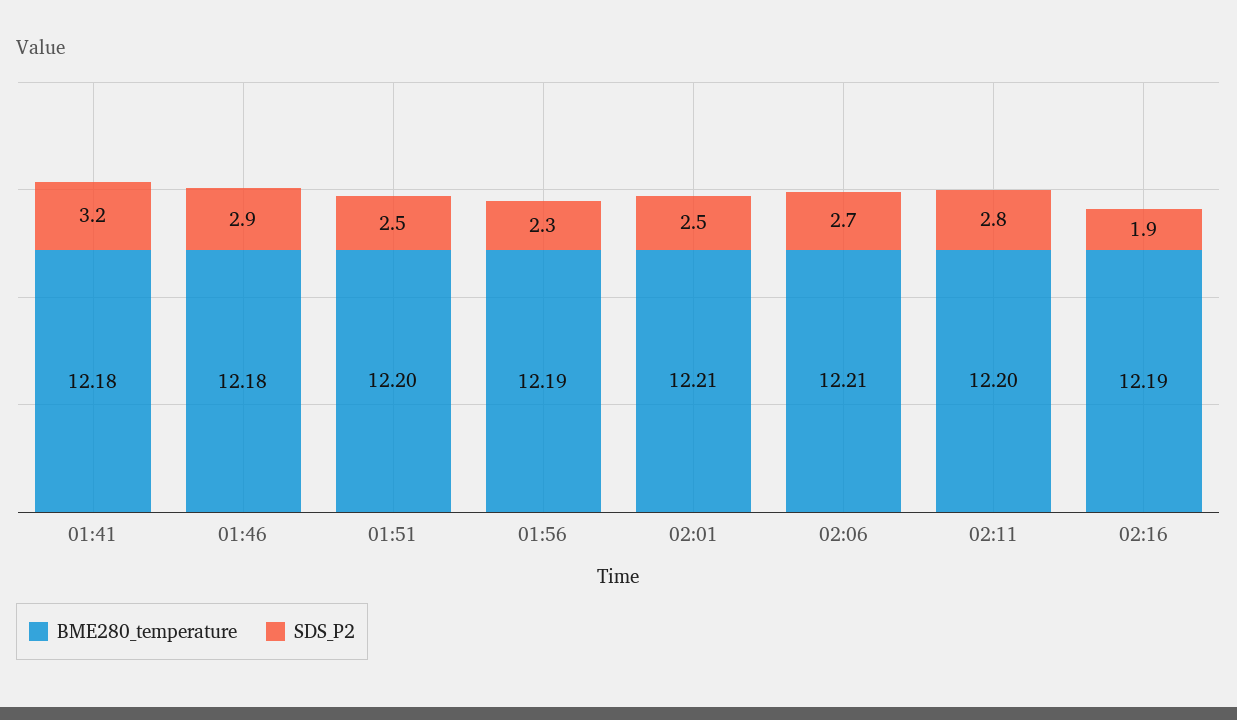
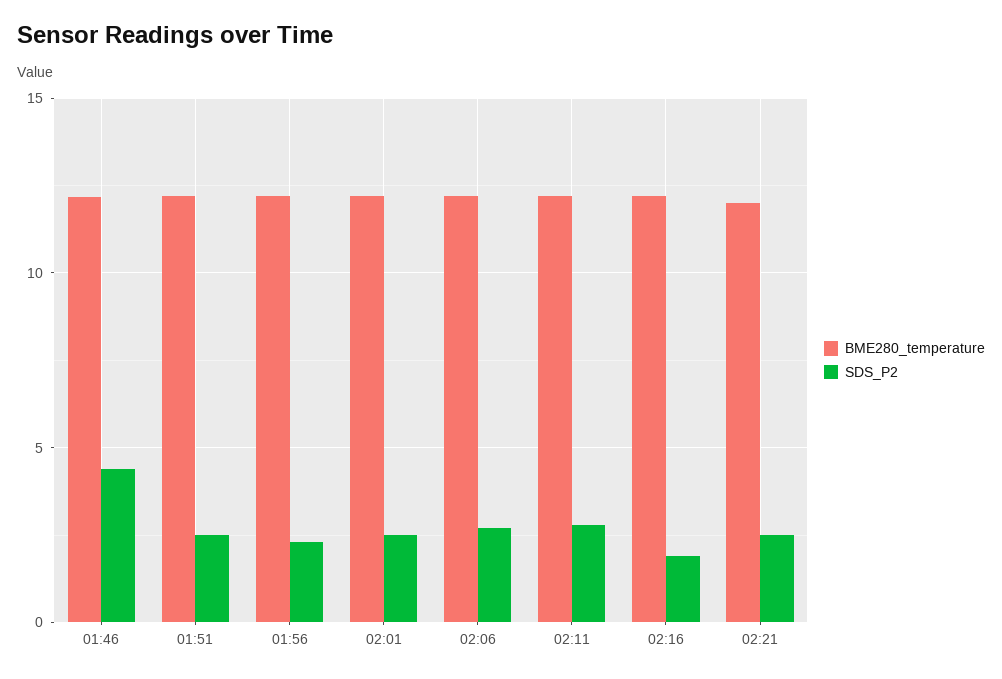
BME280_temperature, 01:41: 12.18 -> none
SDS_P2, 01:41: 3.2 -> none
SDS_P2, 01:46: 2.9 -> 4.5
BME280_temperature, 02:21: none -> 12
SDS_P2, 02:21: none -> 2.5

